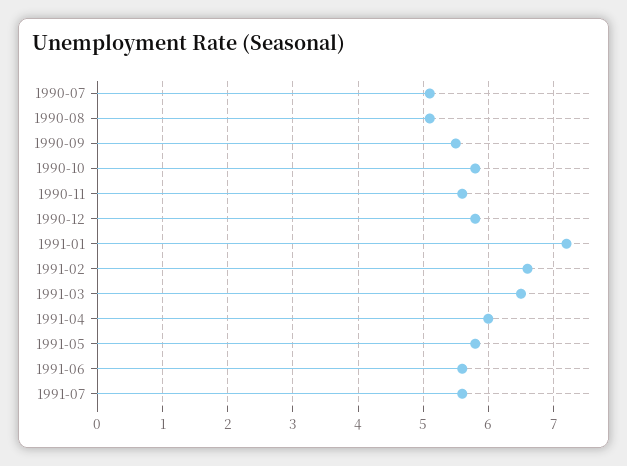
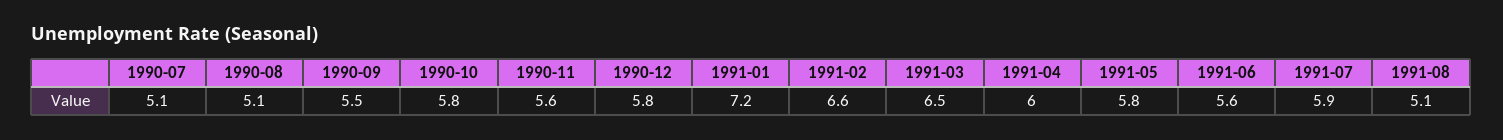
1991-07: 5.6 -> 5.9
1991-08: none -> 5.1

